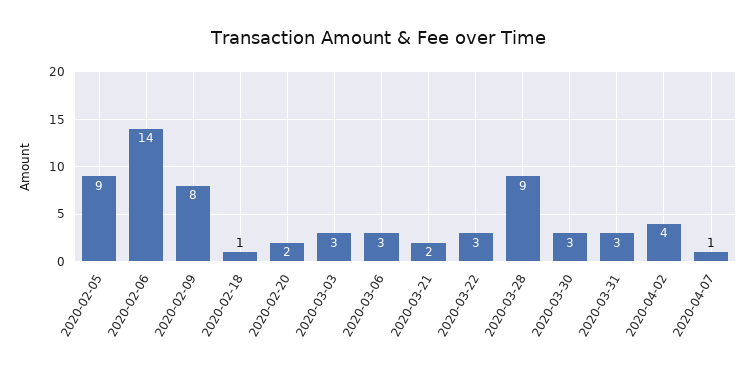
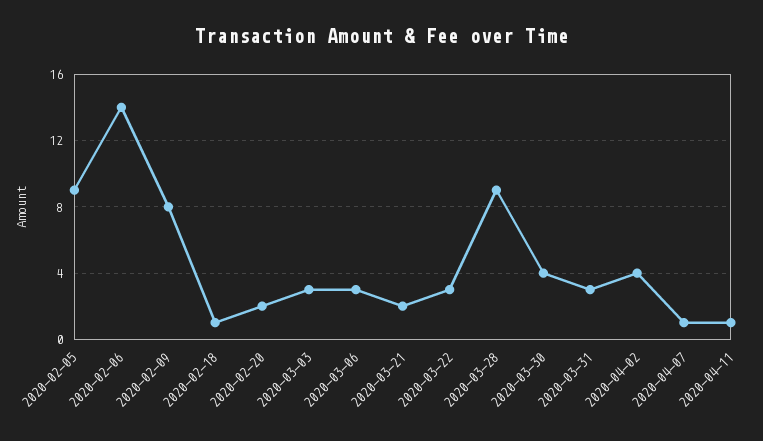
2020-03-30: 3 -> 4
2020-04-11: none -> 1

